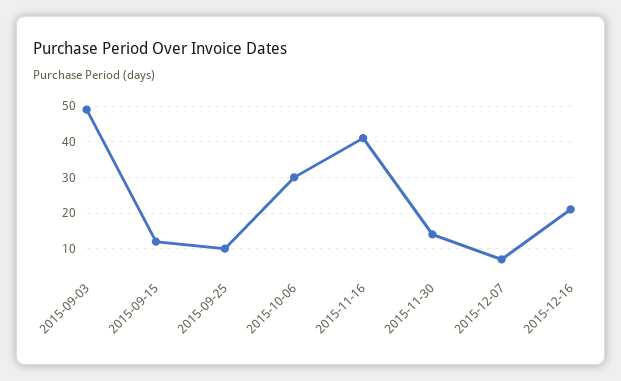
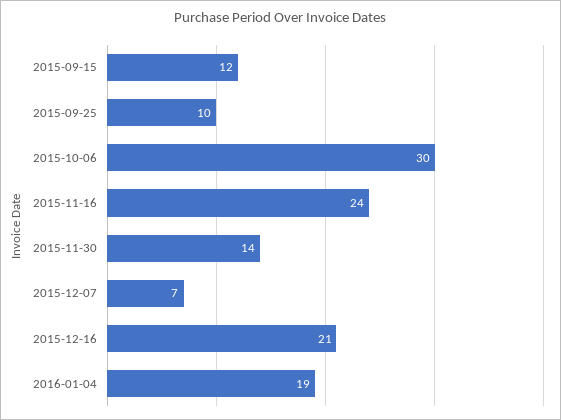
2015-09-03: 50 -> none
2015-11-16: 40 -> 24
2016-01-04: none -> 19

